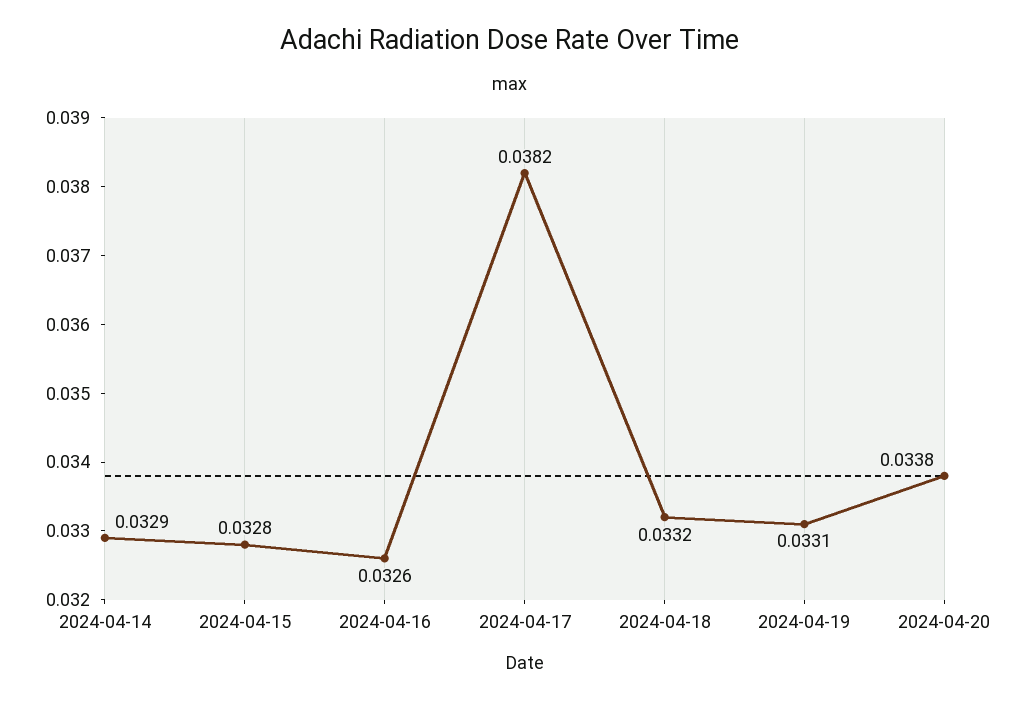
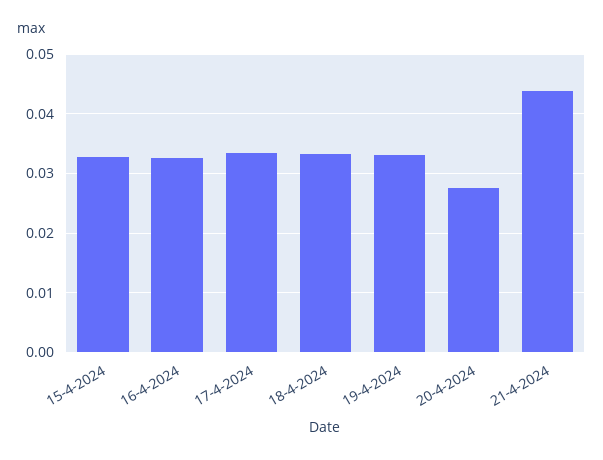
2024-04-14: 0.0329 -> none
2024-04-17: 0.0382 -> 0.034
2024-04-20: 0.0338 -> 0.028
21-4-2024: none -> 0.044

